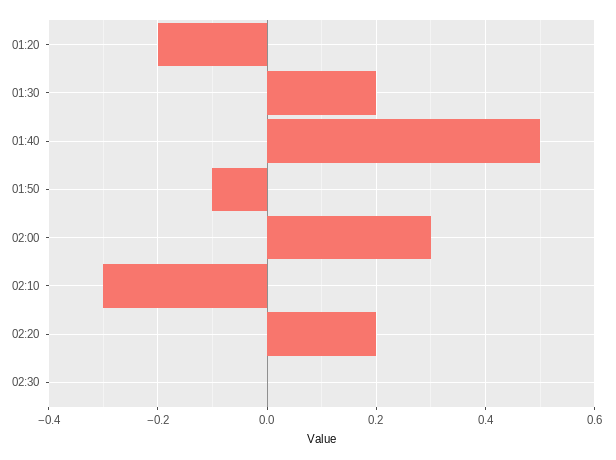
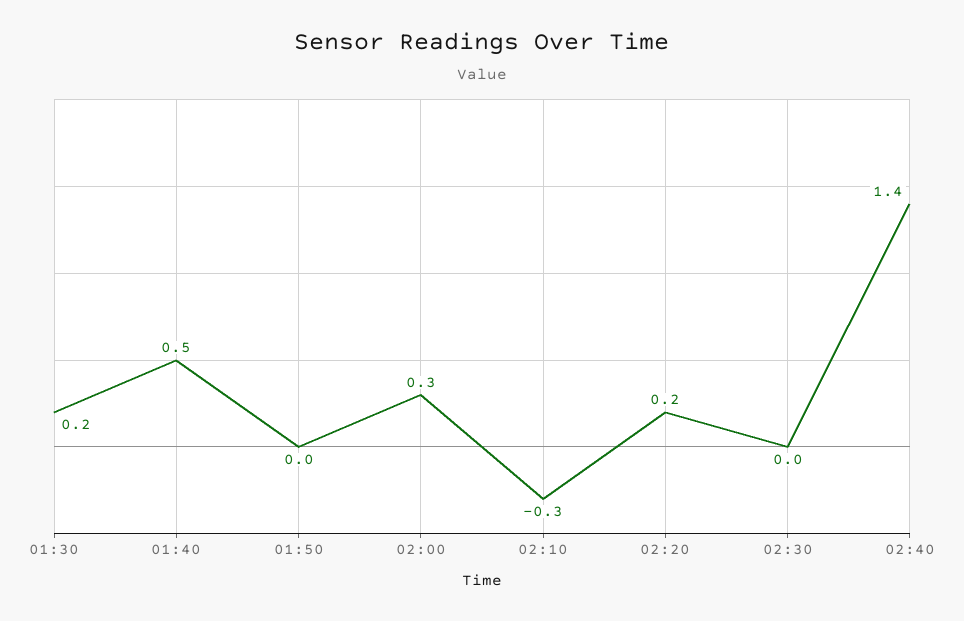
01:20: -0.2 -> none
01:50: -0.1 -> 0
02:40: none -> 1.4

